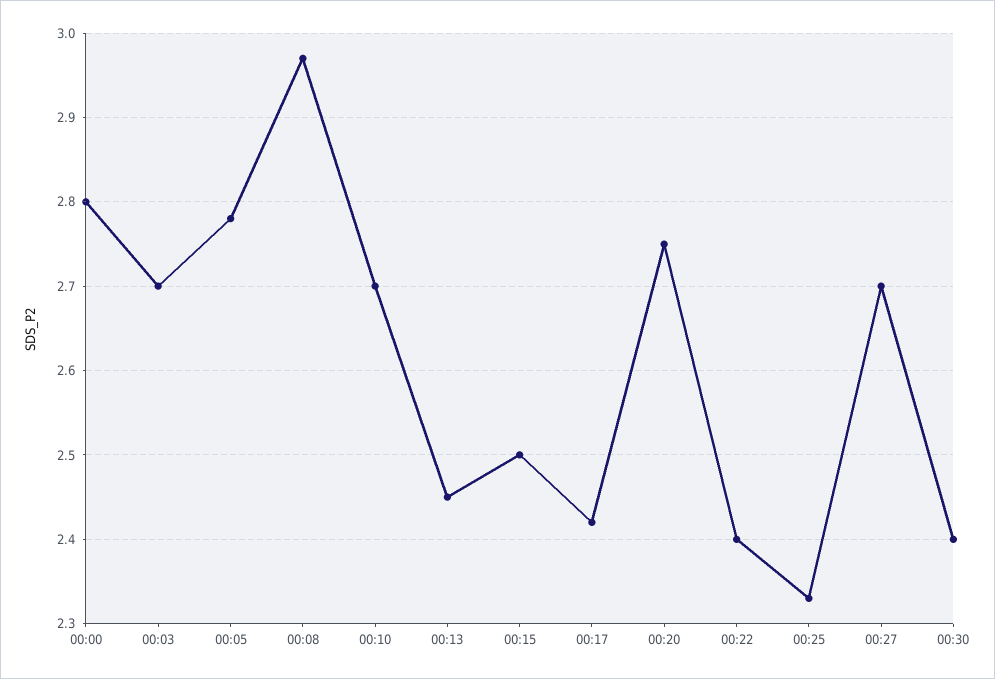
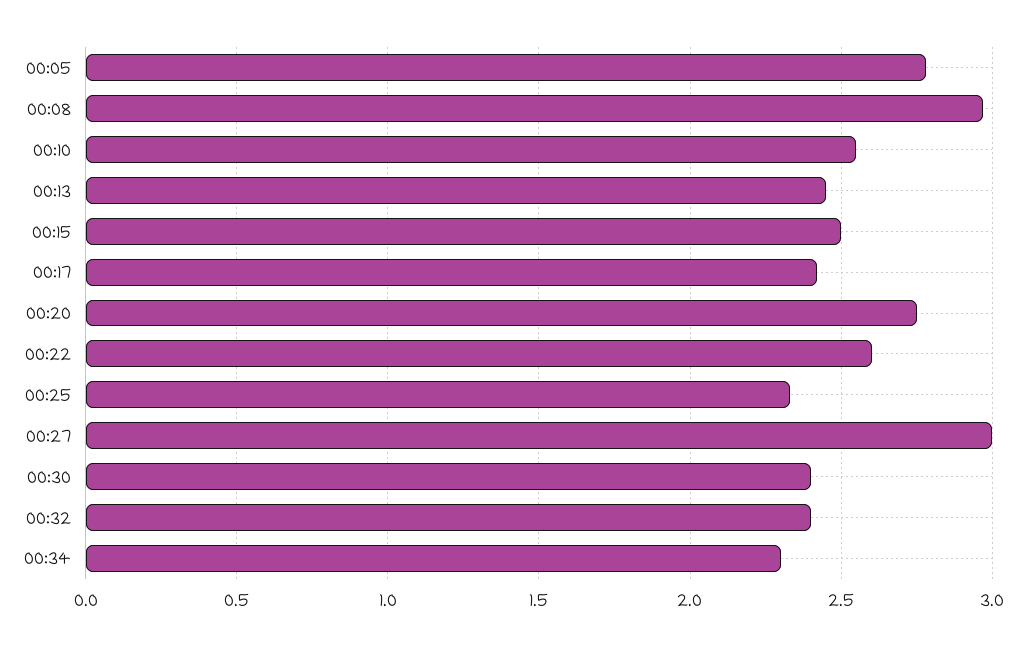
00:00: 2.8 -> none
00:03: 2.7 -> none
00:10: 2.7 -> 2.55
00:22: 2.4 -> 2.6
00:27: 2.7 -> 3
00:32: none -> 2.4
00:34: none -> 2.3

